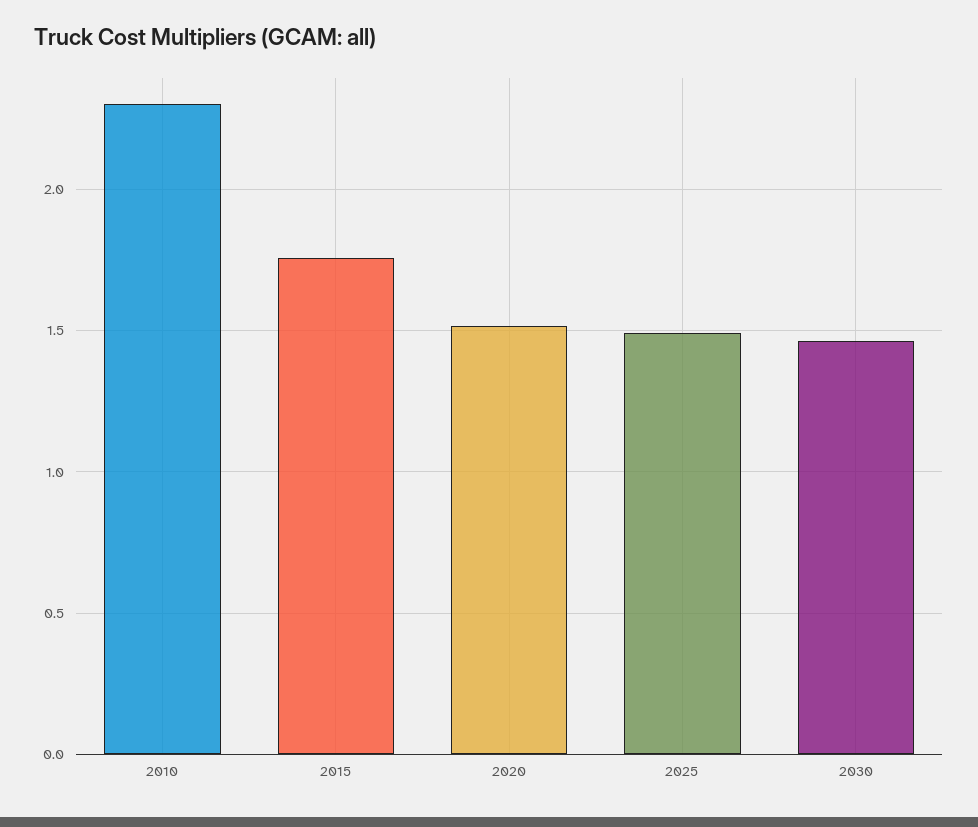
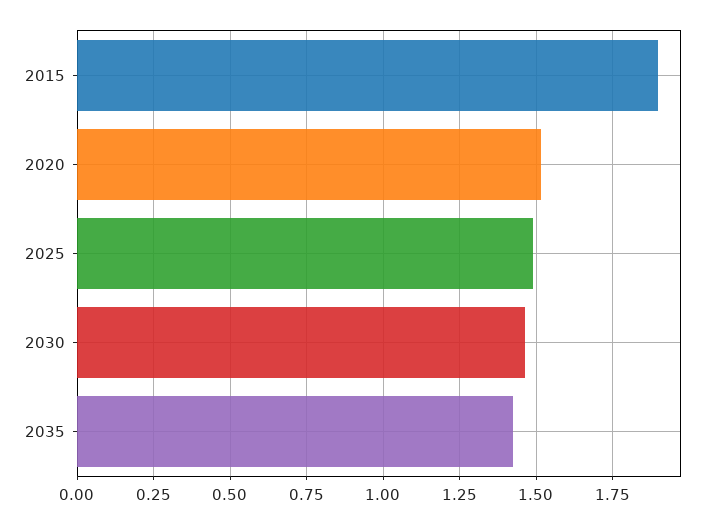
2010: 2.3 -> none
2015: 1.75 -> 1.9
2035: none -> 1.425

